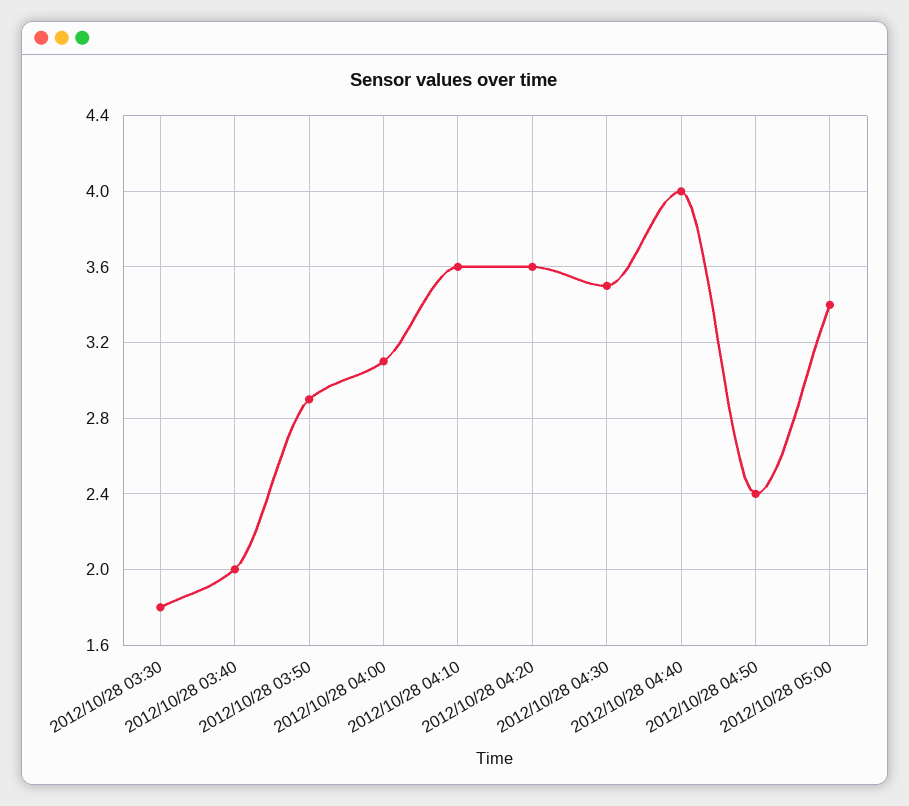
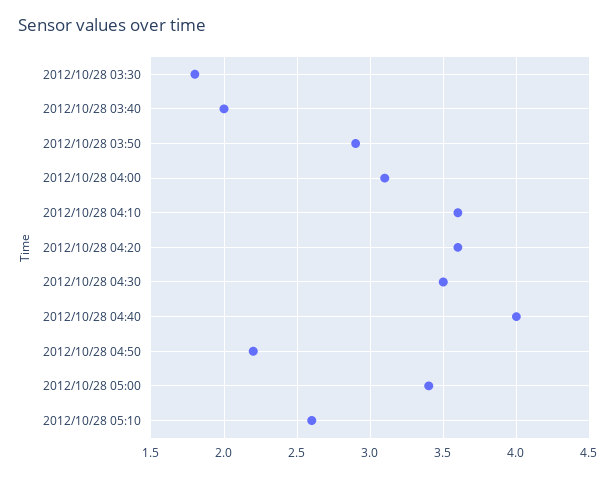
2012/10/28 04:50: 2.4 -> 2.2
2012/10/28 05:10: none -> 2.6

